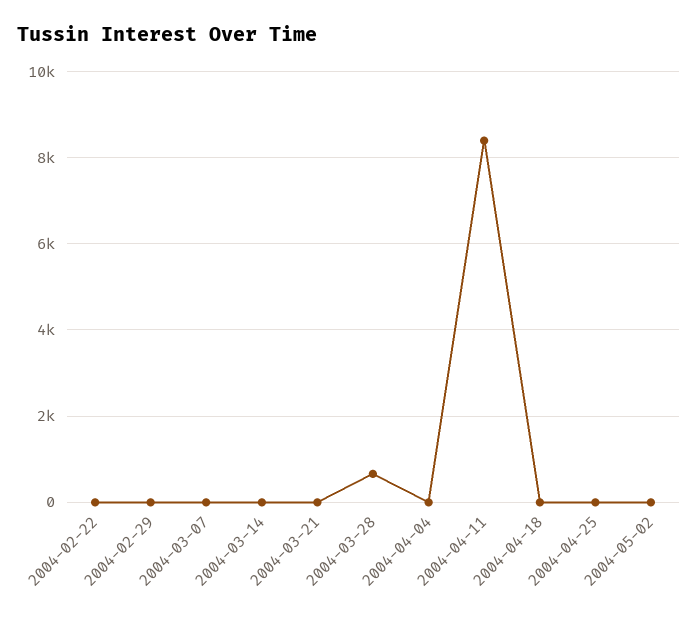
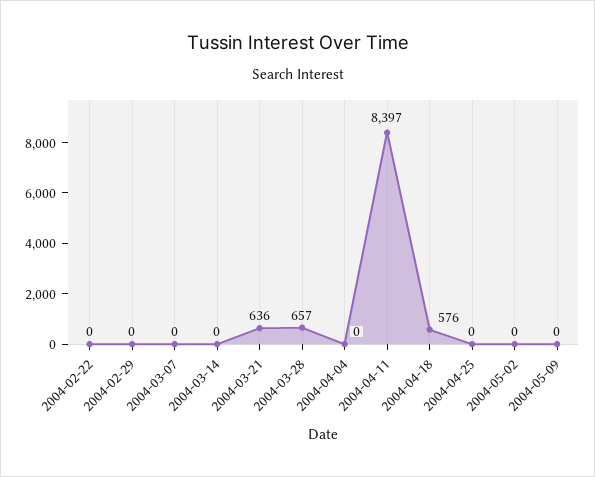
2004-03-21: 0 -> 636
2004-04-18: 0 -> 576
2004-05-09: none -> 0

